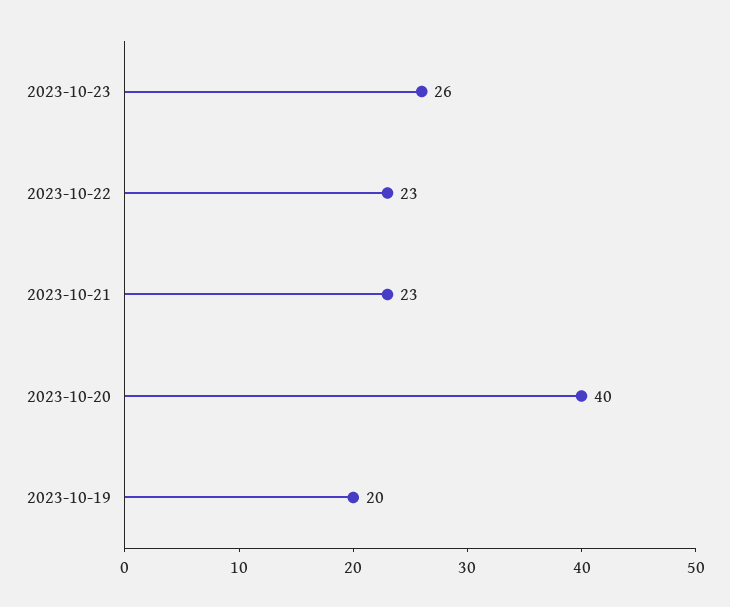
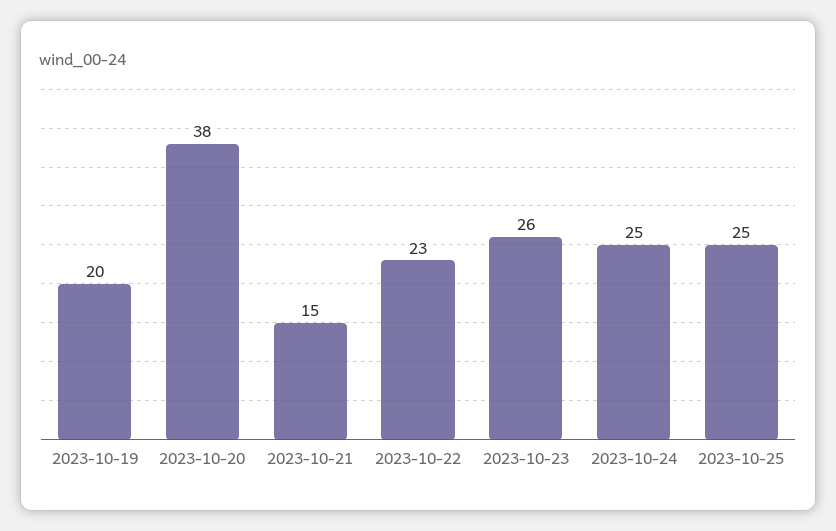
2023-10-21: 23 -> 15
2023-10-20: 40 -> 38
2023-10-24: none -> 25
2023-10-25: none -> 25

